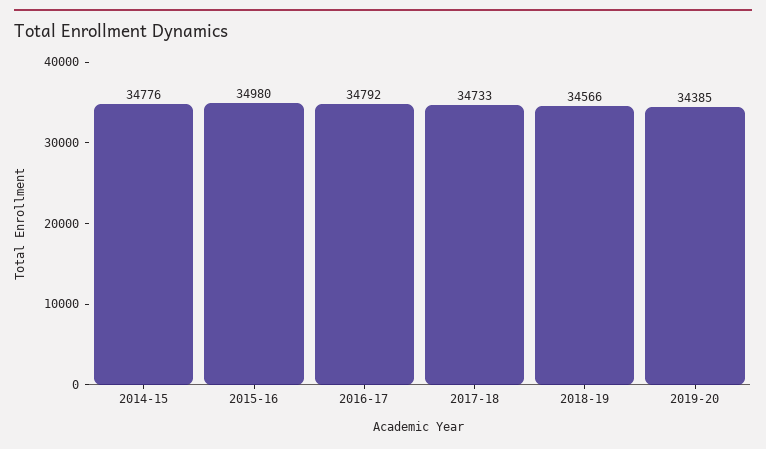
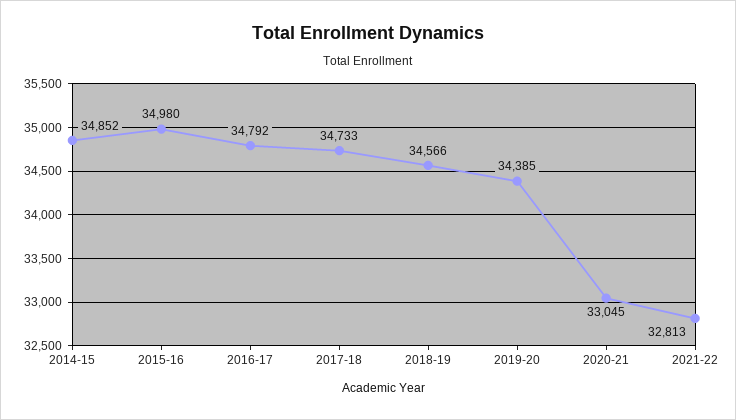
2014-15: 34776 -> 34852
2020-21: none -> 33045
2021-22: none -> 32813

